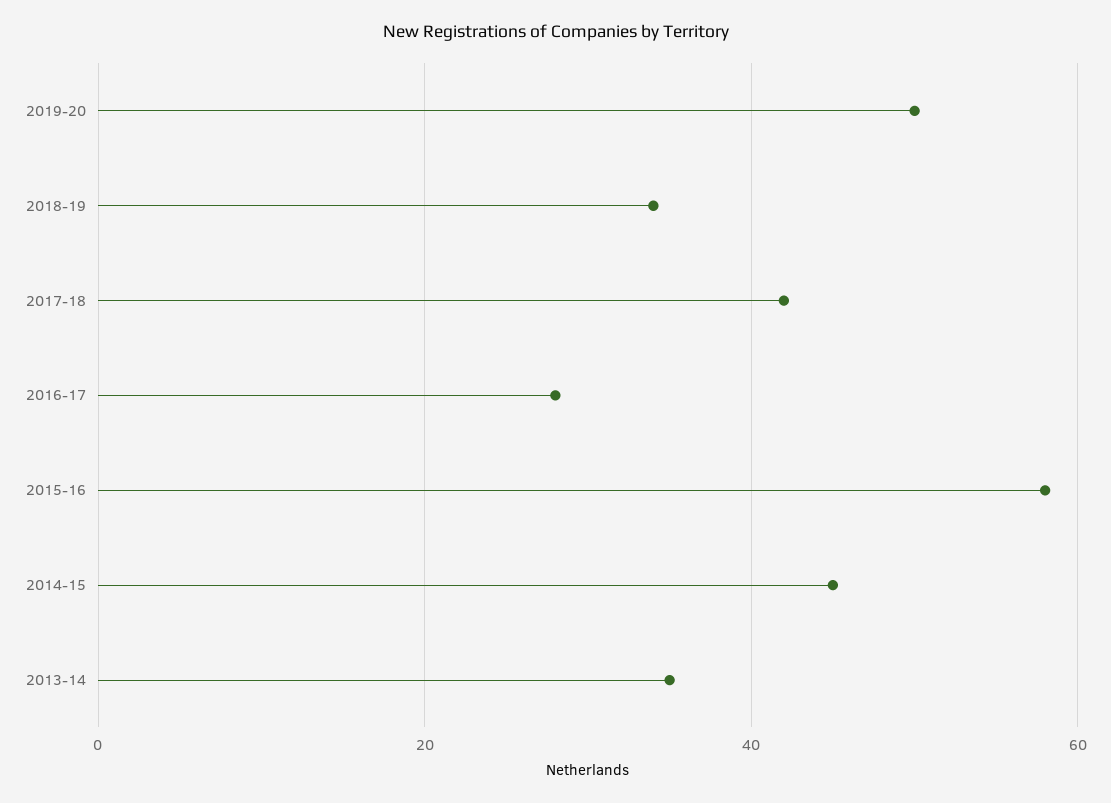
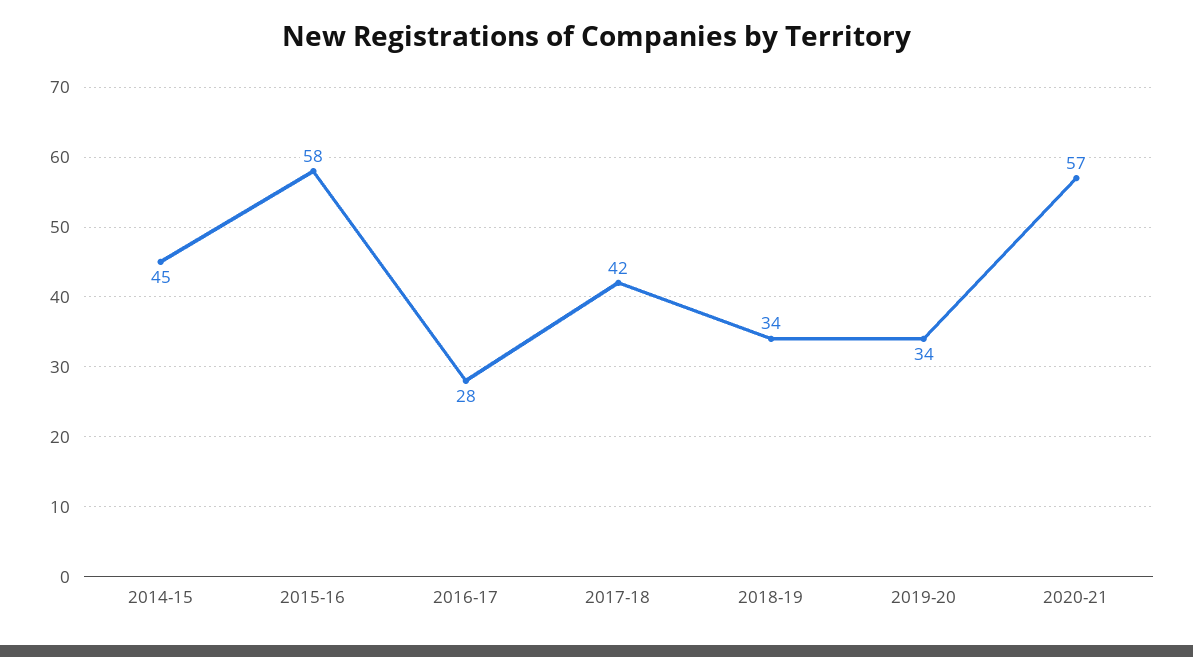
2019-20: 50 -> 34
2013-14: 35 -> none
2020-21: none -> 57

